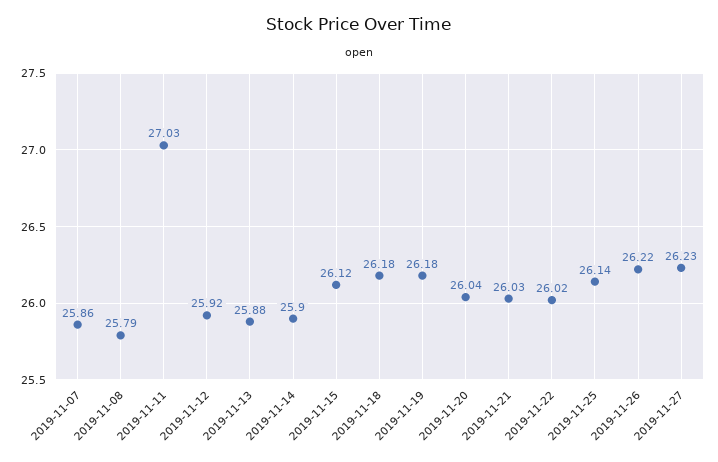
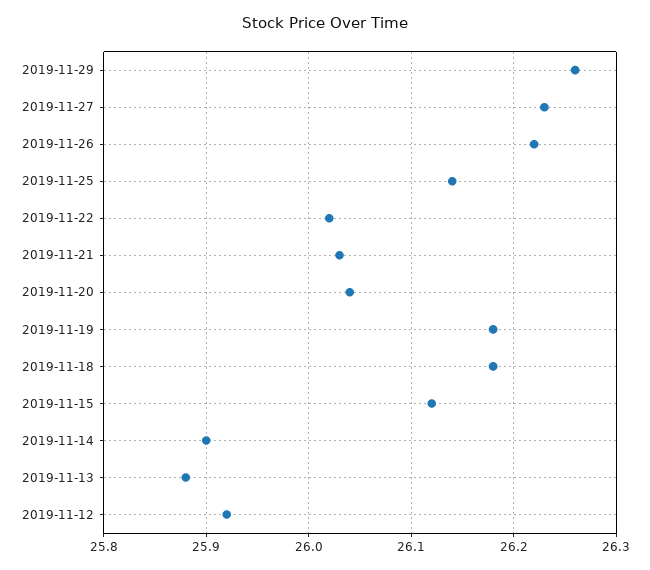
2019-11-07: 25.86 -> none
2019-11-08: 25.79 -> none
2019-11-11: 27.03 -> none
2019-11-29: none -> 26.26

